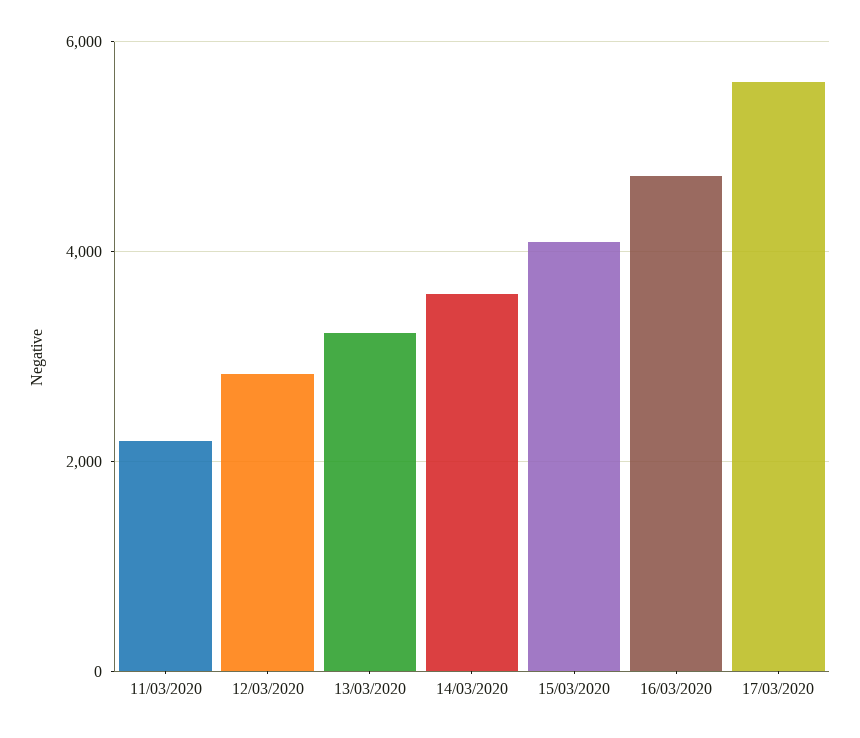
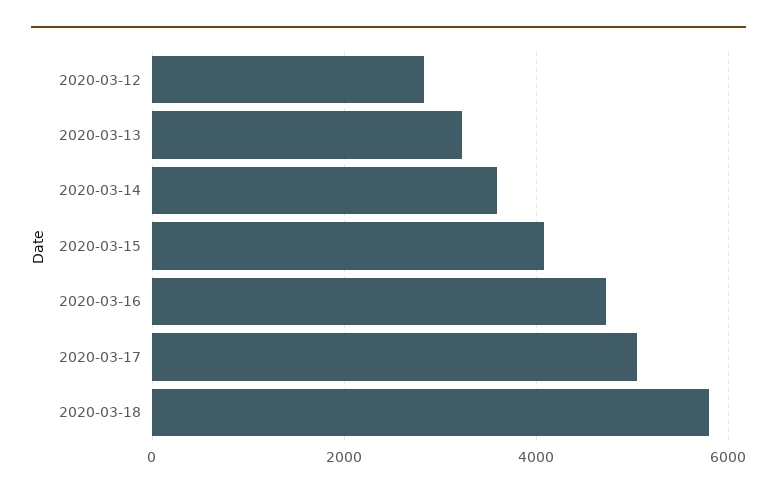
11/03/2020: 2200 -> none
17/03/2020: 5600 -> 5000
2020-03-18: none -> 5800

